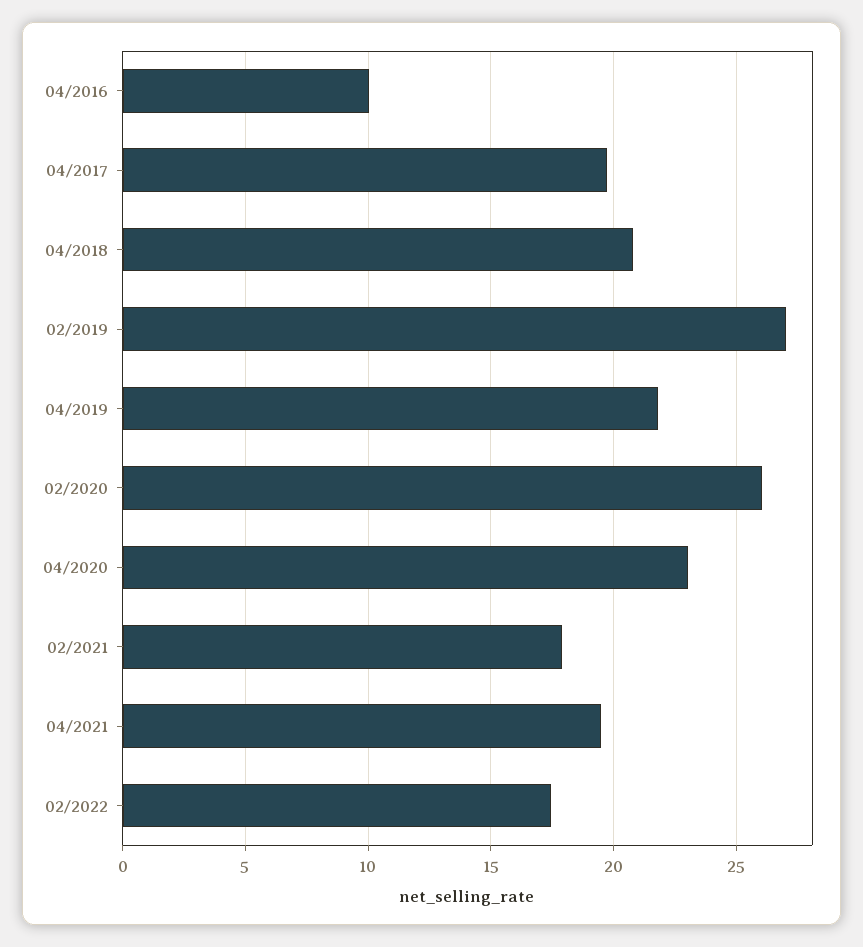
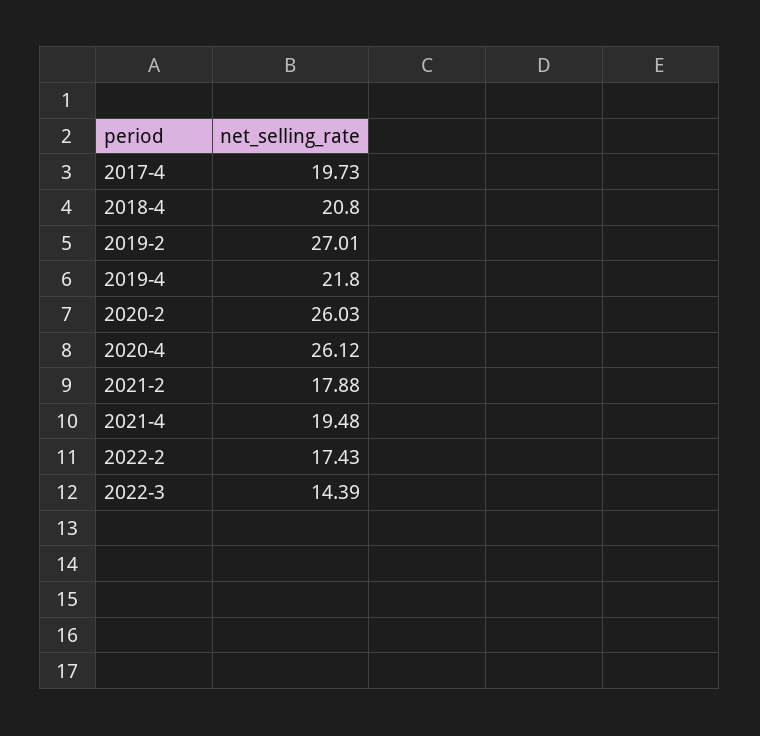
04/2016: 10 -> none
04/2020: 23 -> 26.12
2022-3: none -> 14.39

